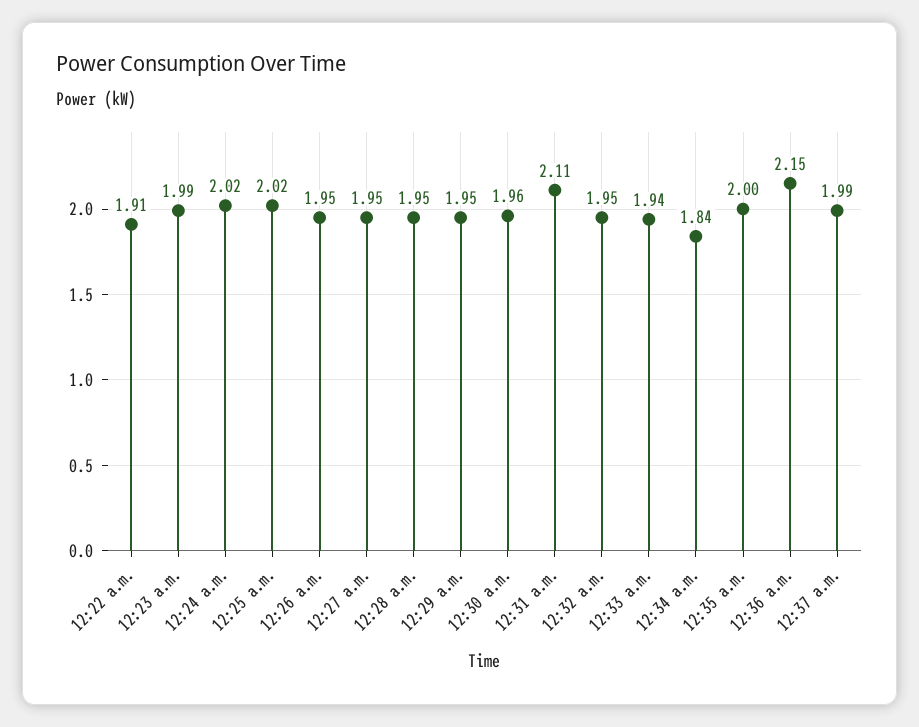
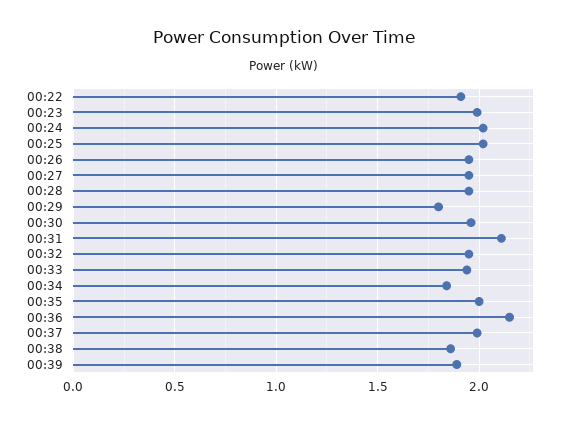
12:29 a.m.: 1.95 -> 1.8
00:38: none -> 1.85
00:39: none -> 1.9

